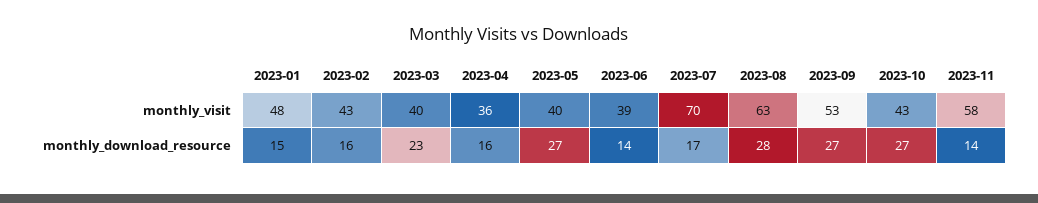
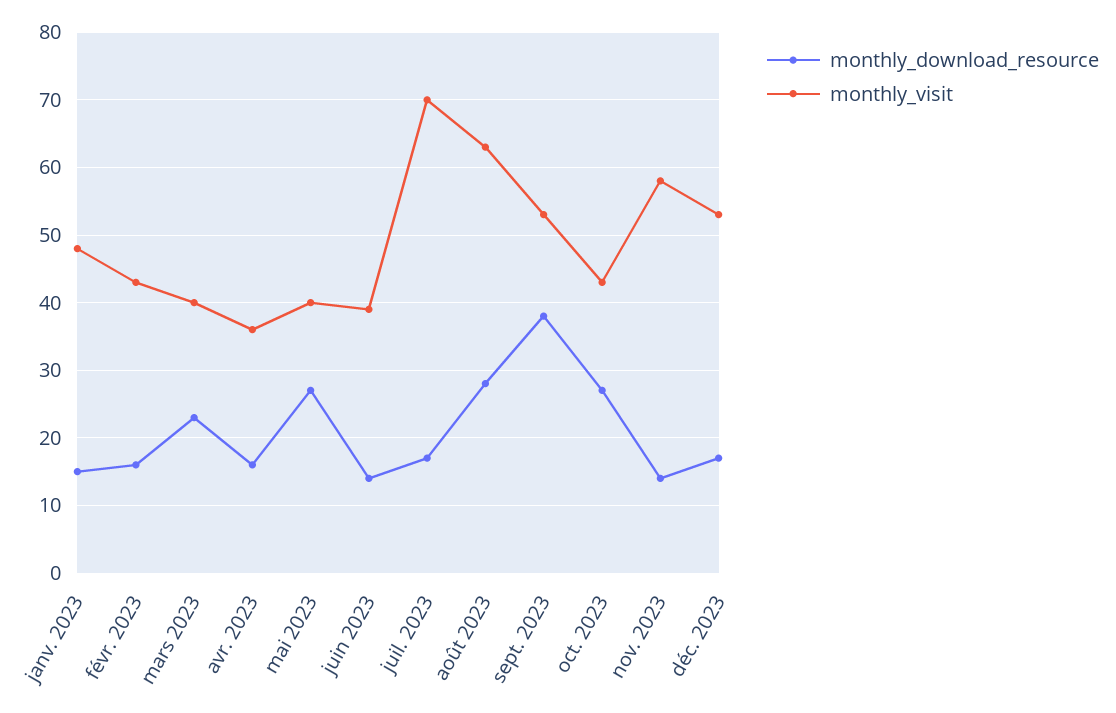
monthly_download_resource, 2023-09: 27 -> 38
monthly_download_resource, déc. 2023: none -> 17
monthly_visit, déc. 2023: none -> 53

